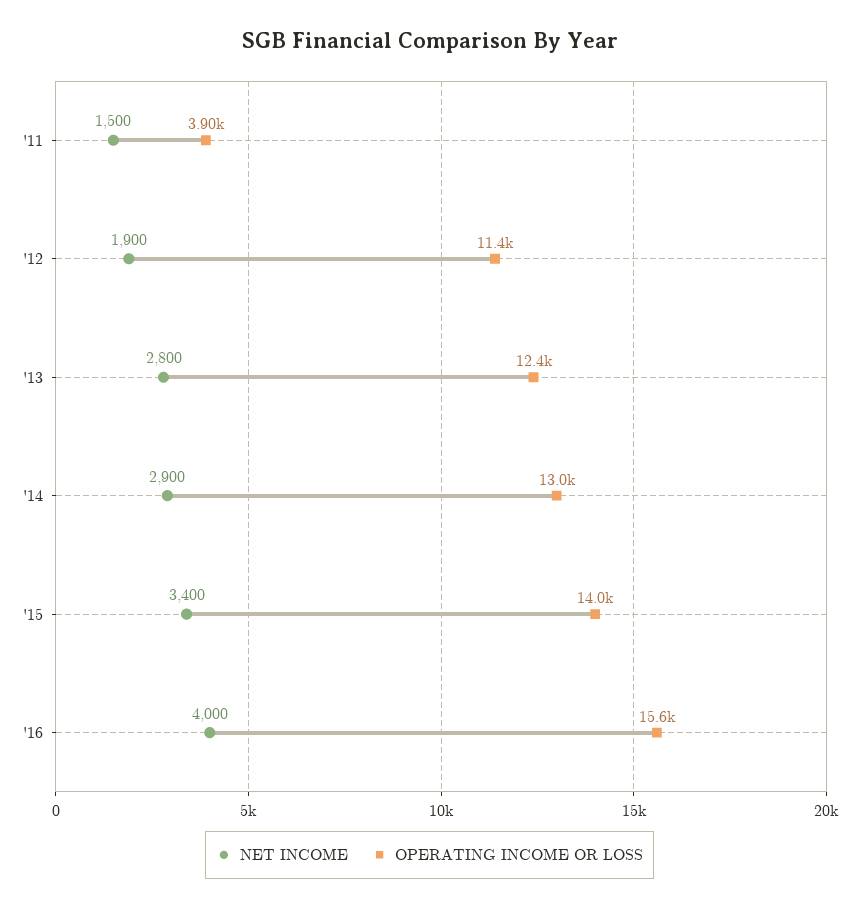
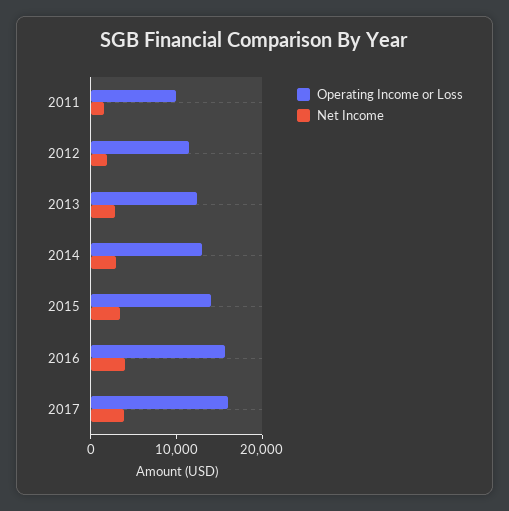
OPERATING INCOME OR LOSS, '11: 3900 -> 10000
OPERATING INCOME OR LOSS, 2017: none -> 16000
NET INCOME, 2017: none -> 4000

